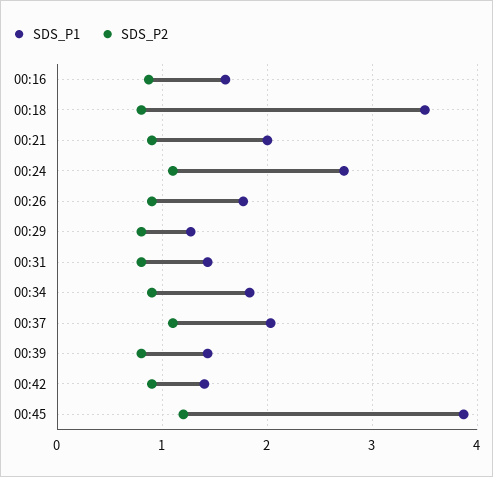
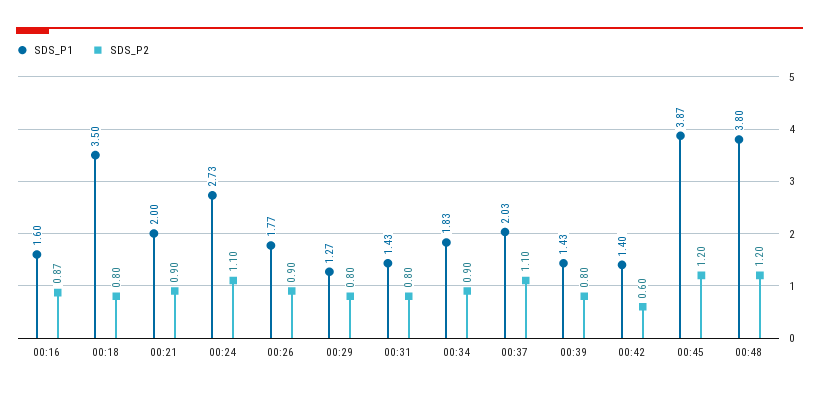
SDS_P2, 00:42: 0.9 -> 0.6
SDS_P1, 00:48: none -> 3.8
SDS_P2, 00:48: none -> 1.2

